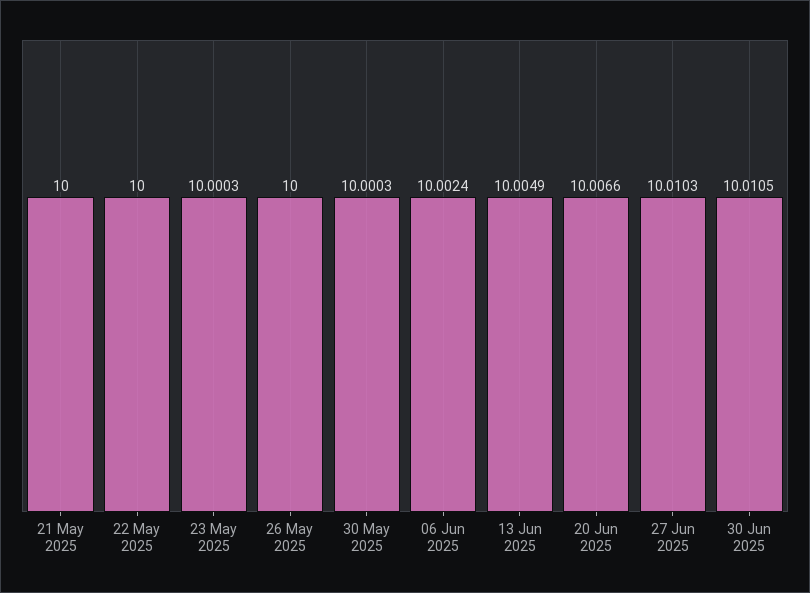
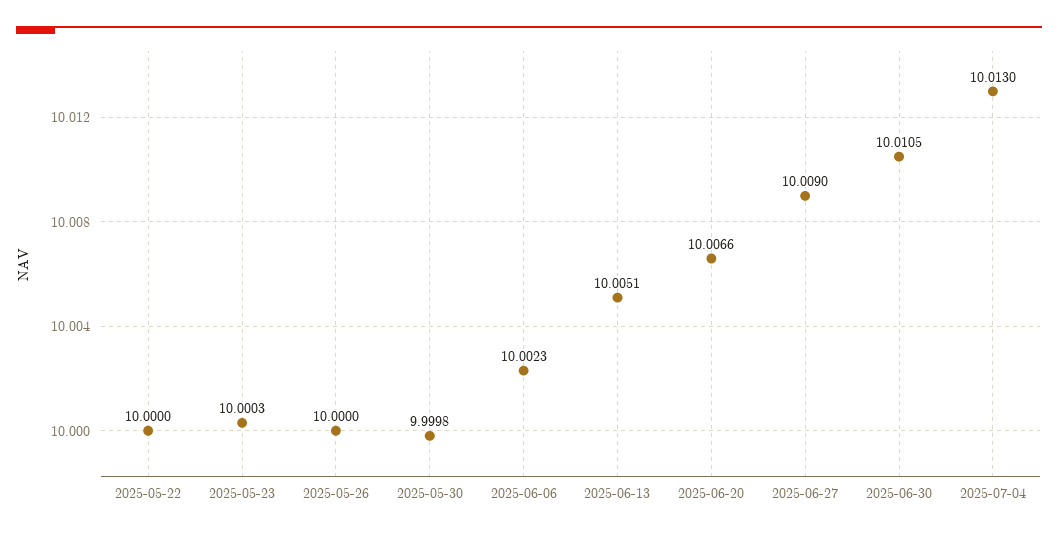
21 May 2025: 10 -> none
30 May 2025: 10.0003 -> 9.9998
06 Jun 2025: 10.0024 -> 10.0023
13 Jun 2025: 10.0049 -> 10.0051
27 Jun 2025: 10.0103 -> 10.009
2025-07-04: none -> 10.013

